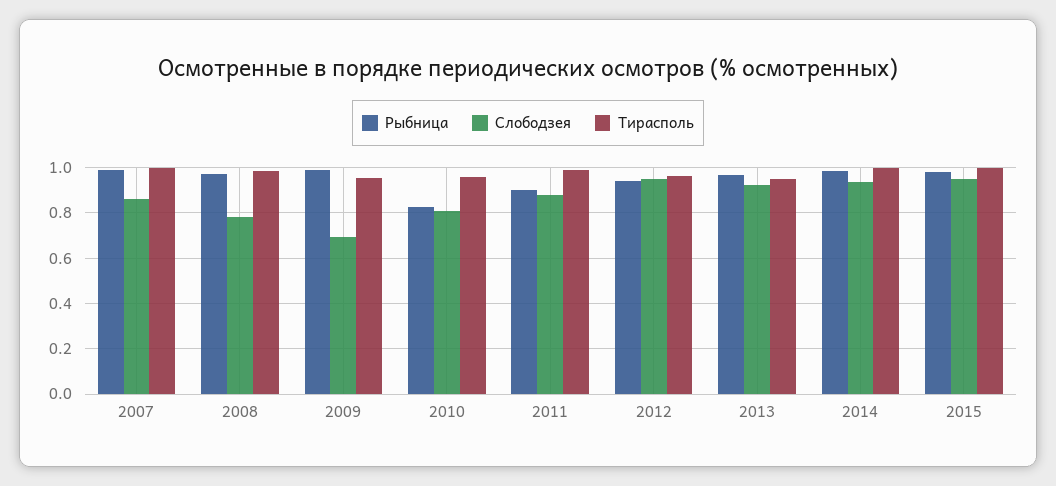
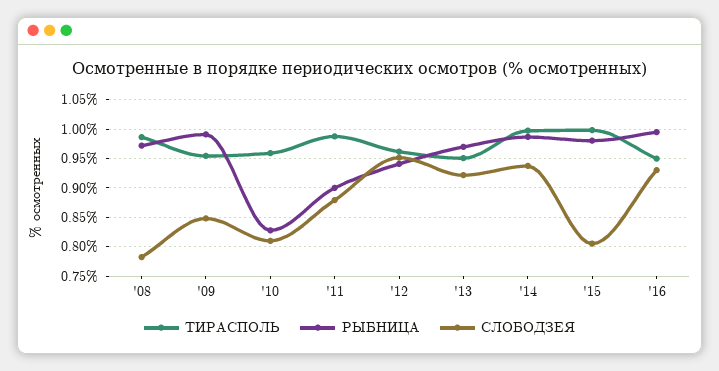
Рыбница, 2007: 1 -> none
Слободзея, 2007: 0.85 -> none
Тирасполь, 2007: 1 -> none
Слободзея, 2009: 0.7 -> 0.85
Слободзея, 2015: 0.95 -> 0.8
Тирасполь, '16: none -> 0.95
Рыбница, '16: none -> 1
Слободзея, '16: none -> 0.925

